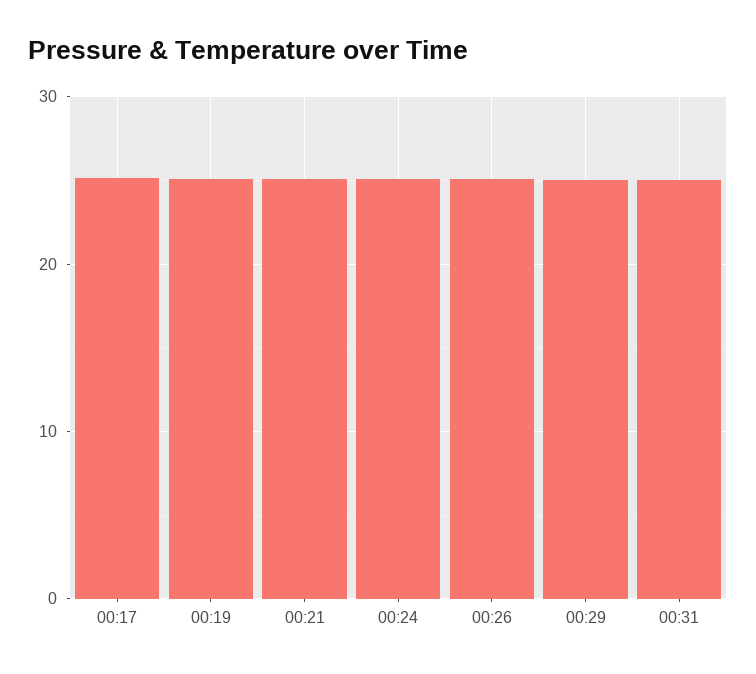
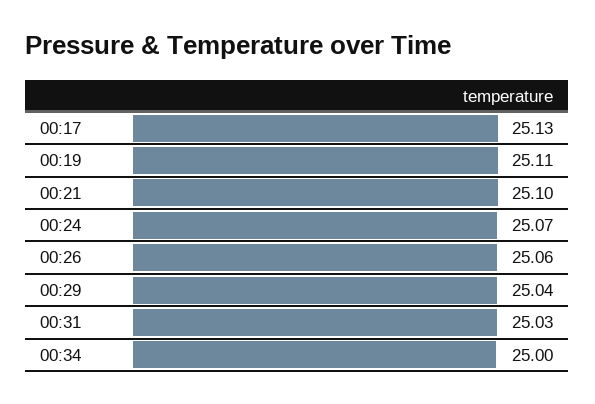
00:34: none -> 25

